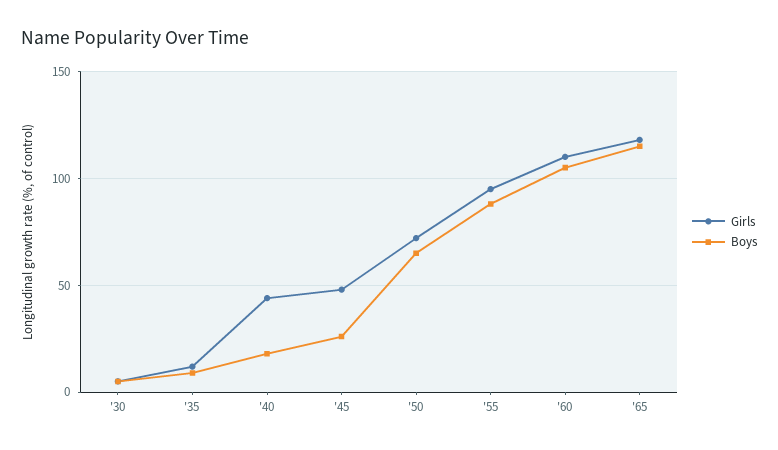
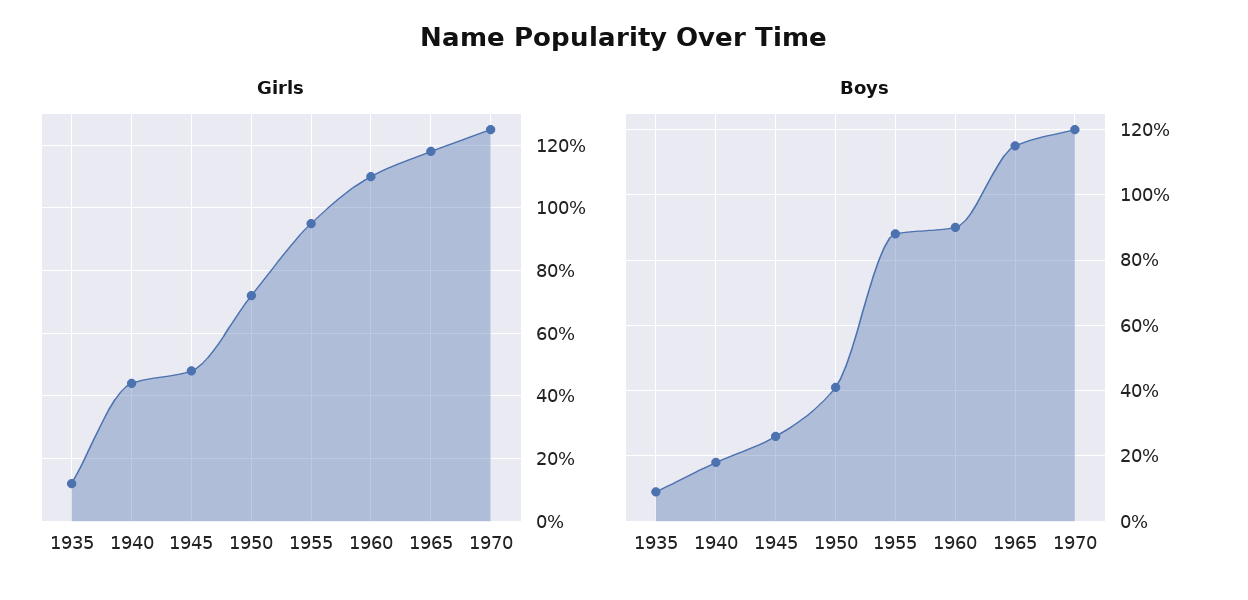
Girls, '30: 5 -> none
Boys, '30: 5 -> none
Boys, '50: 65 -> 40
Boys, '60: 105 -> 90
Girls, 1970: none -> 125
Boys, 1970: none -> 120

